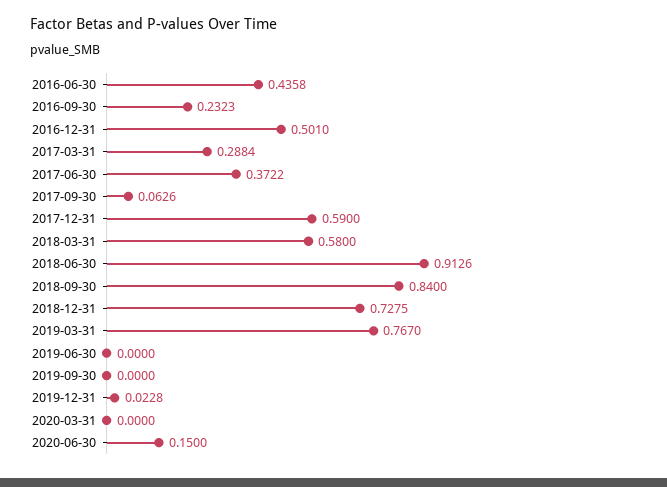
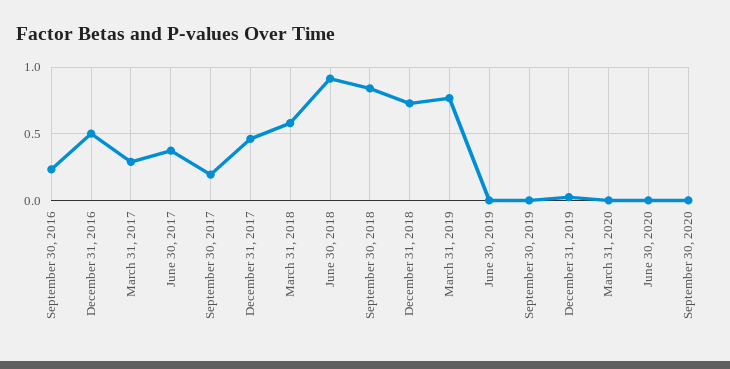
2016-06-30: 0.4358 -> none
2017-09-30: 0.0626 -> 0.2
2017-12-31: 0.59 -> 0.45
2020-06-30: 0.15 -> 0
September 30, 2020: none -> 0

